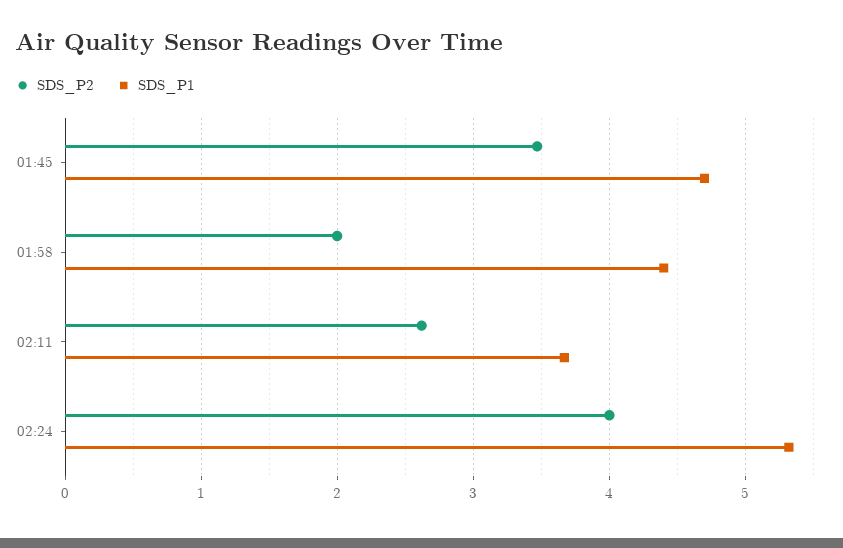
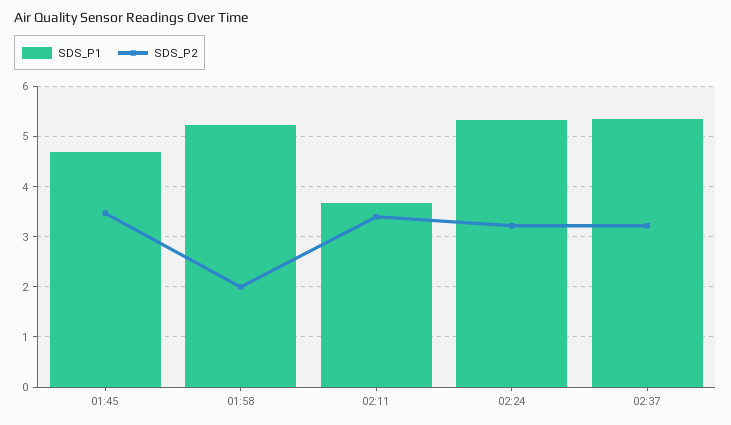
SDS_P1, 01:58: 4.4 -> 5.2
SDS_P2, 02:11: 2.6 -> 3.4
SDS_P2, 02:24: 4 -> 3.2
SDS_P1, 02:37: none -> 5.4
SDS_P2, 02:37: none -> 3.2

